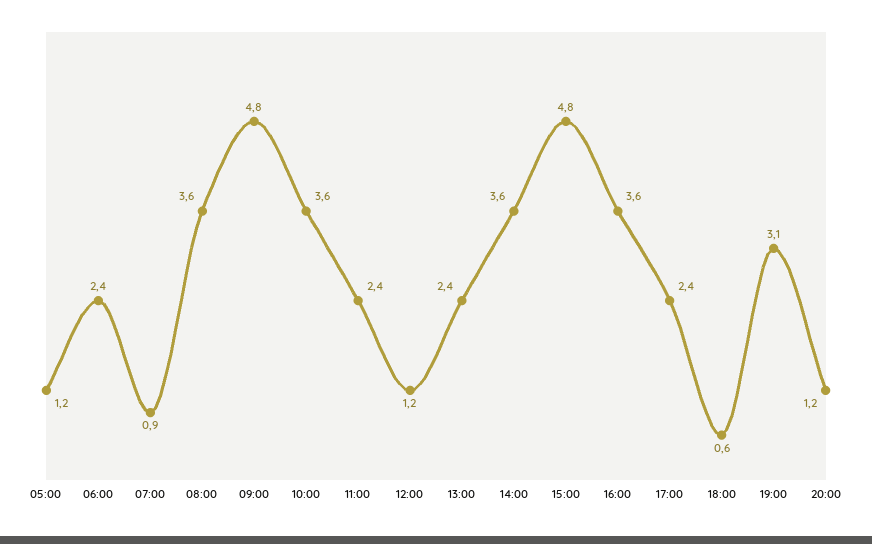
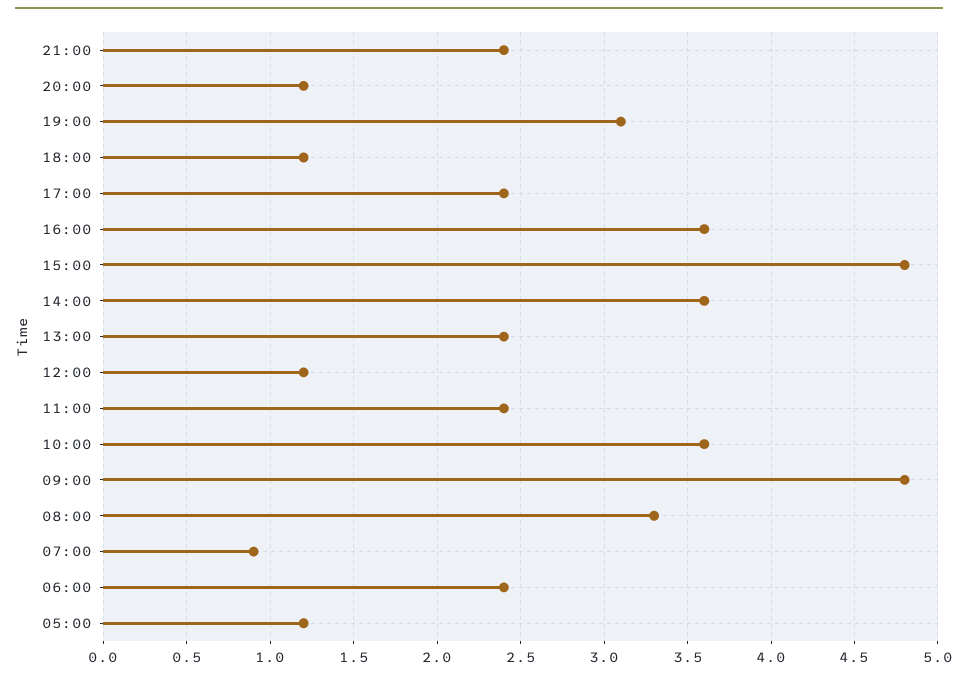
08:00: 3.6 -> 3.3
18:00: 0.6 -> 1.2
21:00: none -> 2.4

